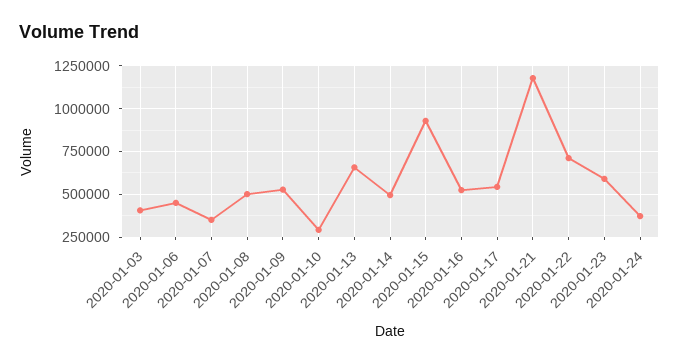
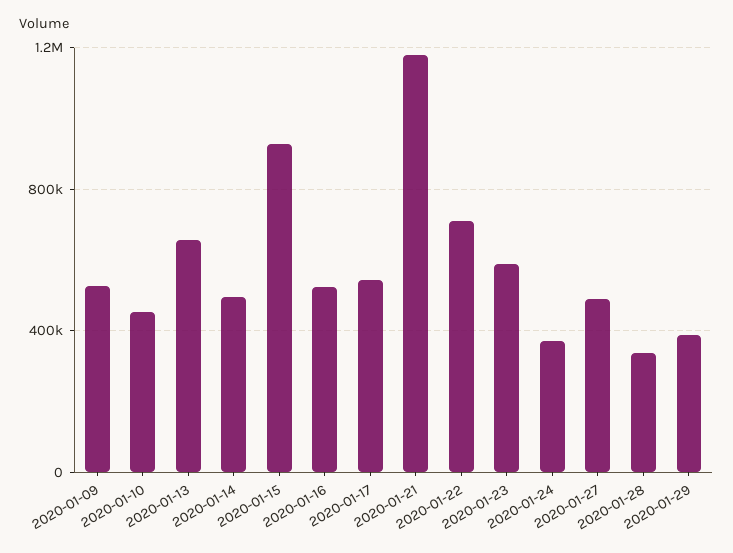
2020-01-03: 400000 -> none
2020-01-06: 450000 -> none
2020-01-07: 350000 -> none
2020-01-08: 500000 -> none
2020-01-10: 300000 -> 450000
2020-01-27: none -> 500000
2020-01-28: none -> 350000
2020-01-29: none -> 400000

